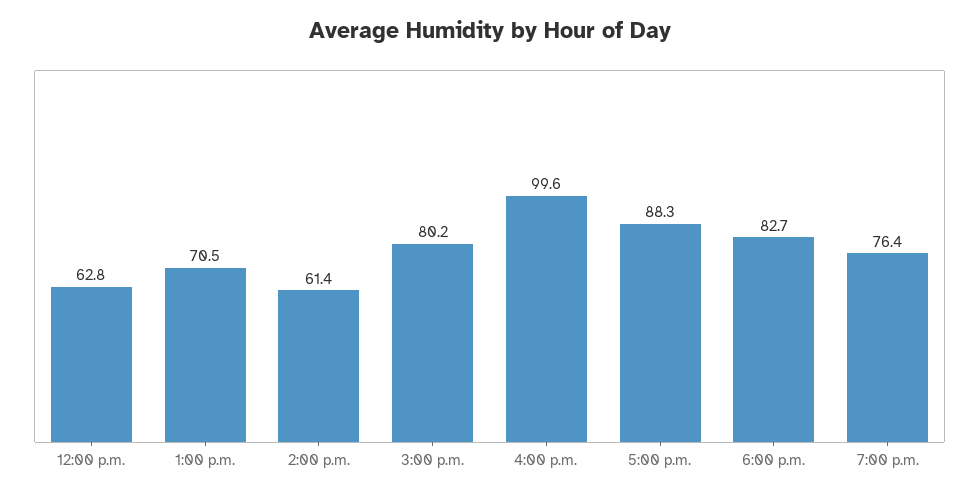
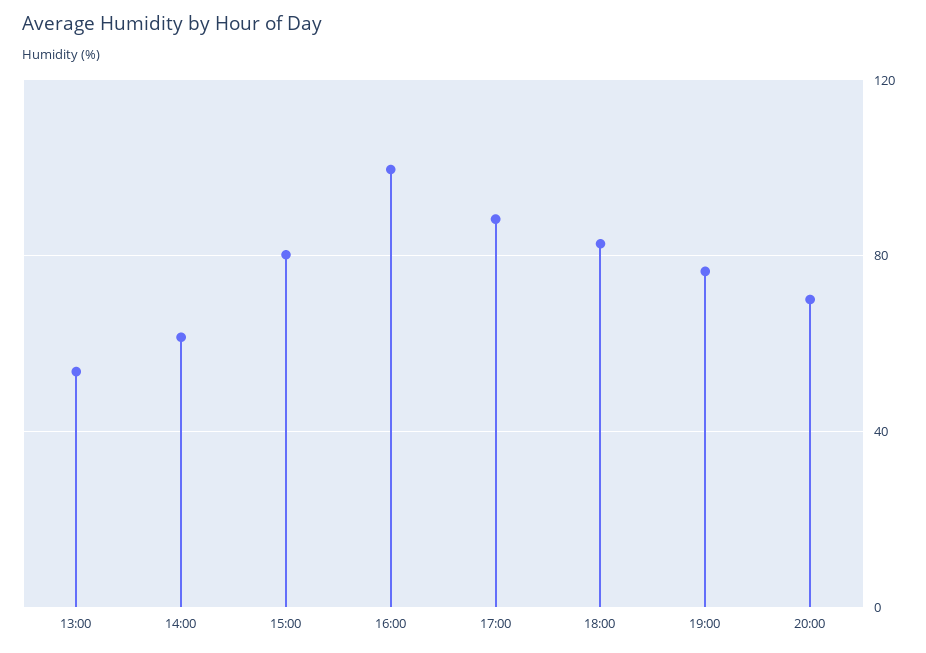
12:00 p.m.: 62.8 -> none
1:00 p.m.: 70.5 -> 55
20:00: none -> 70

